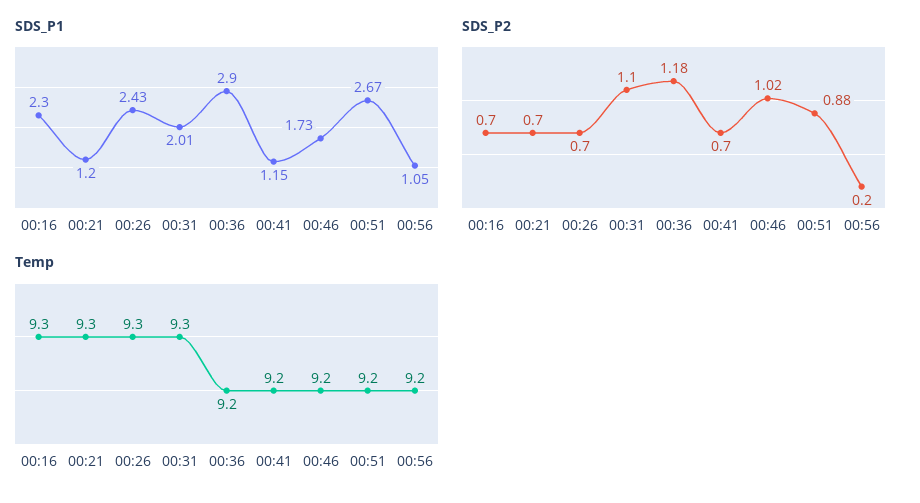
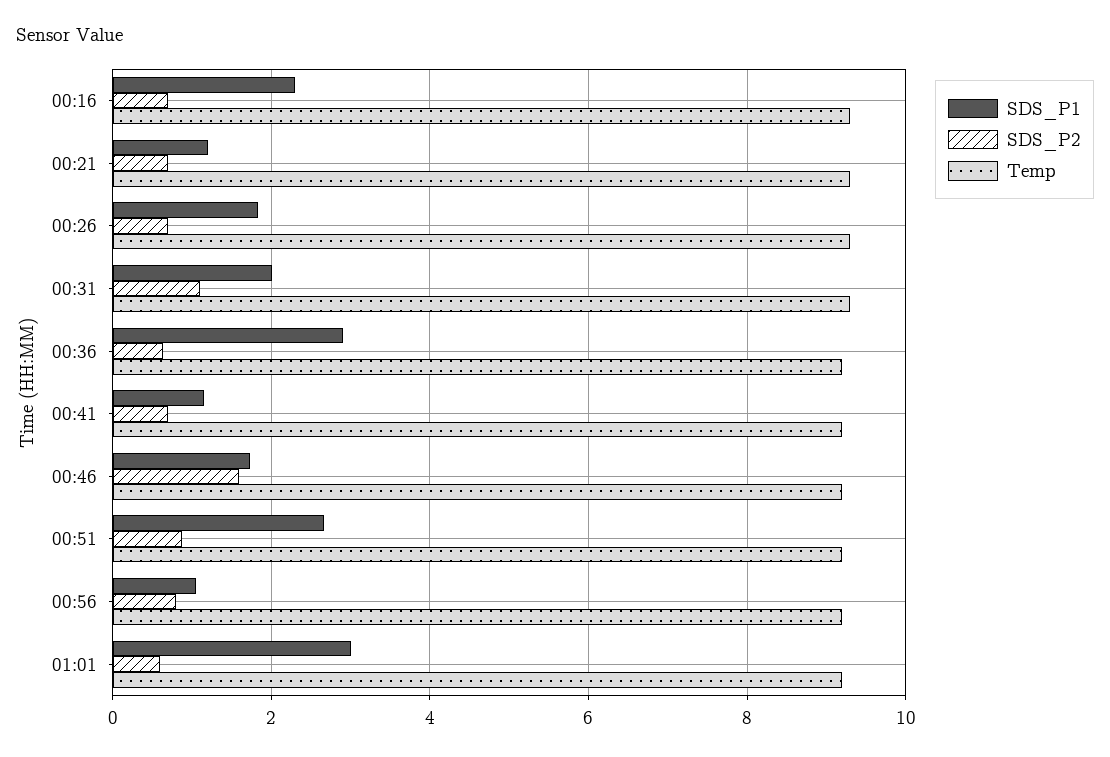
SDS_P1, 00:26: 2.43 -> 1.8
SDS_P2, 00:36: 1.18 -> 0.6
SDS_P2, 00:46: 1.02 -> 1.6
SDS_P2, 00:56: 0.2 -> 0.8
SDS_P1, 01:01: none -> 3
SDS_P2, 01:01: none -> 0.6
Temp, 01:01: none -> 9.2

